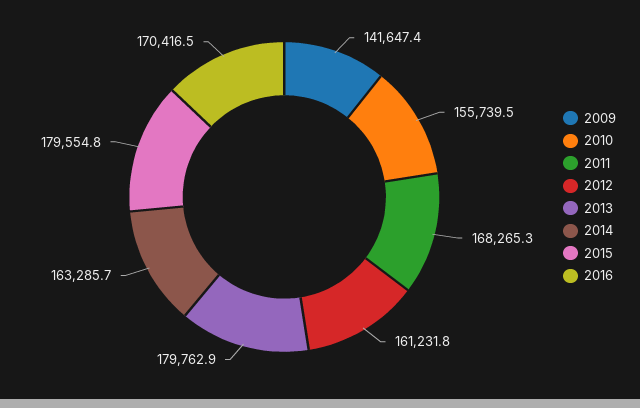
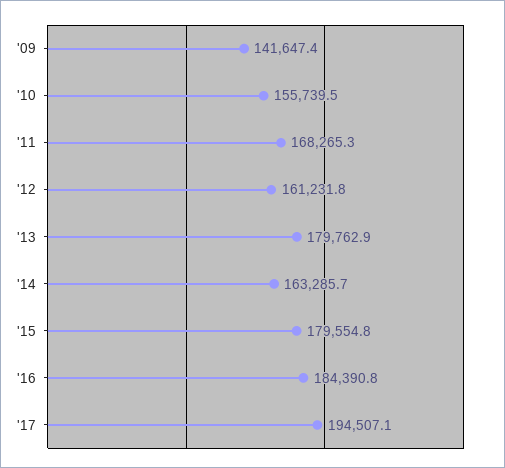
2016: 170416.5 -> 184390.8
'17: none -> 194507.1

